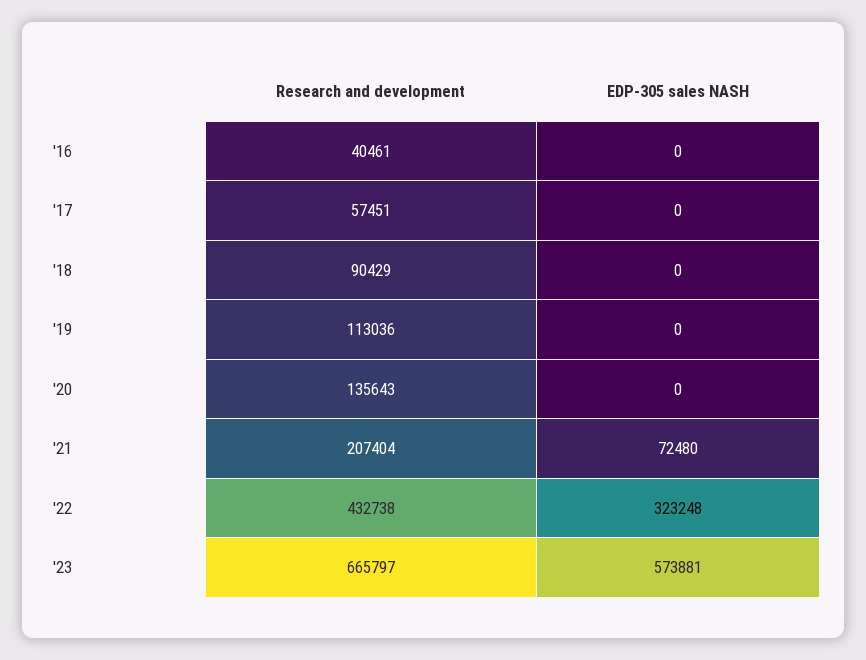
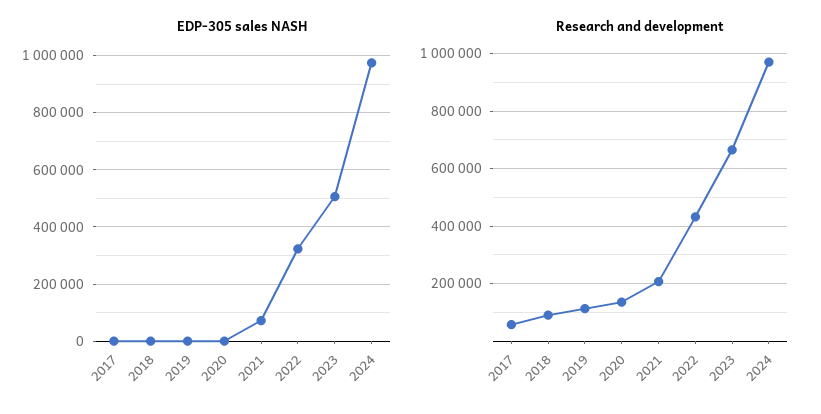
Research and development, '16: 40461 -> none
EDP-305 sales NASH, '16: 0 -> none
EDP-305 sales NASH, '23: 573881 -> 500000
EDP-305 sales NASH, 2024: none -> 975000
Research and development, 2024: none -> 975000

